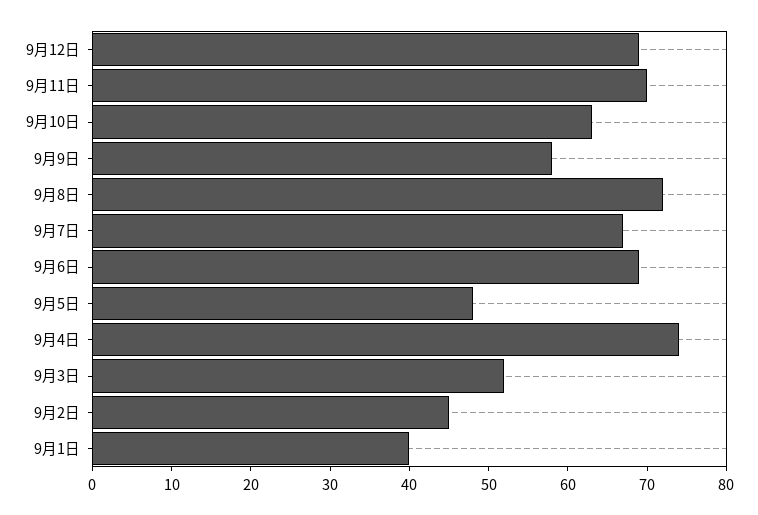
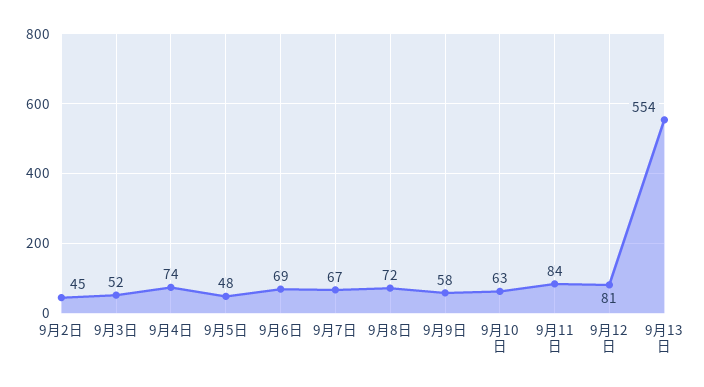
9月12日: 70 -> 81
9月11日: 70 -> 84
9月1日: 40 -> none
9月13日: none -> 554

